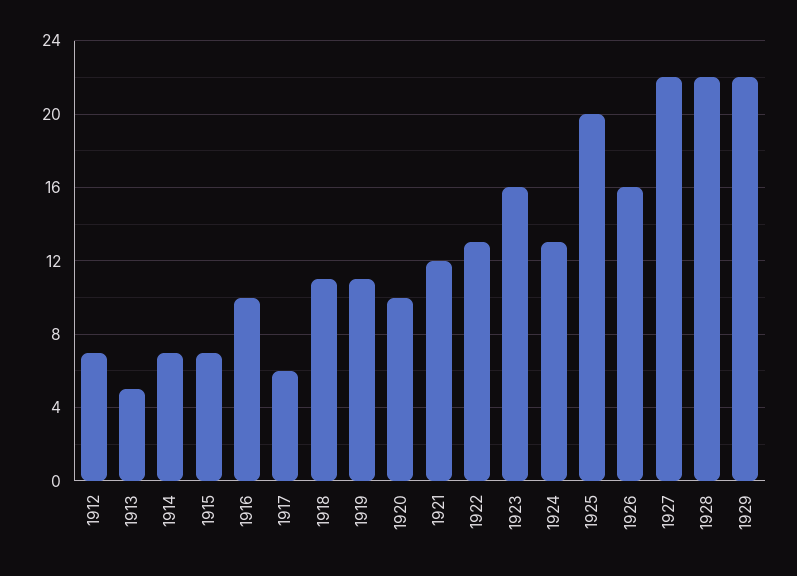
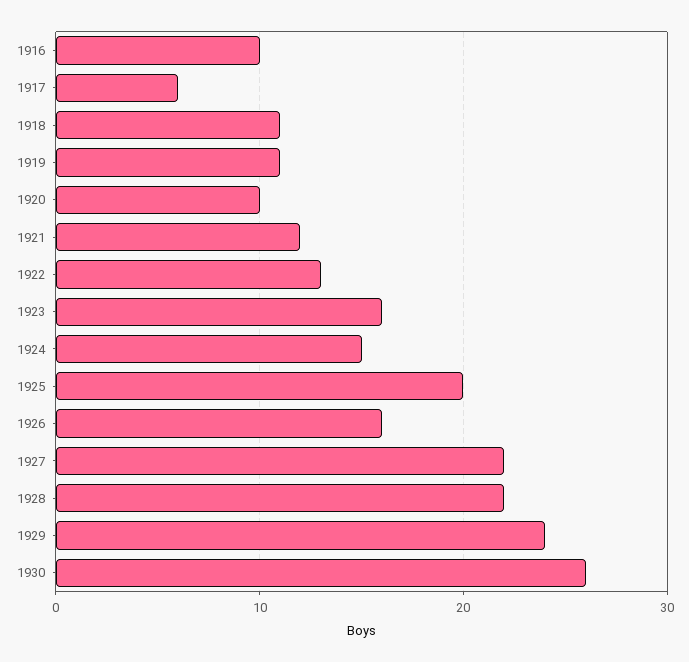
1912: 7 -> none
1913: 5 -> none
1914: 7 -> none
1915: 7 -> none
1924: 13 -> 15
1929: 22 -> 24
1930: none -> 26

